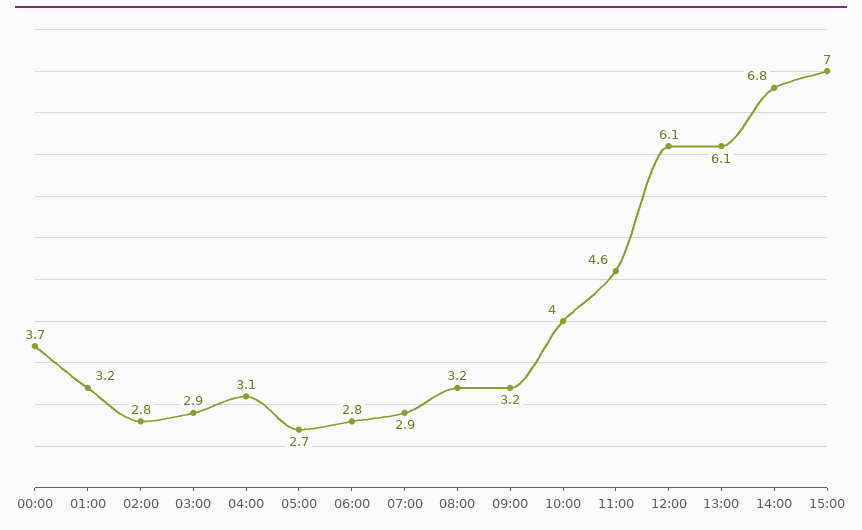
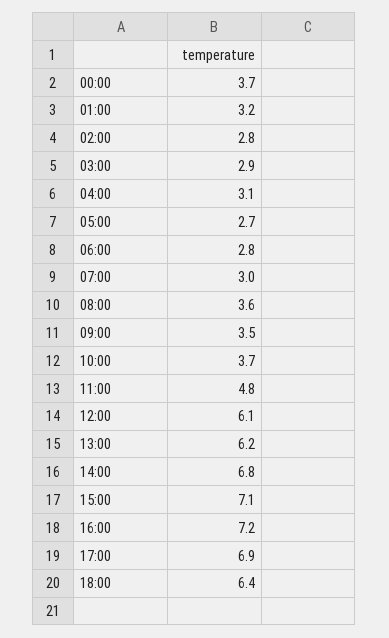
07:00: 2.9 -> 3
08:00: 3.2 -> 3.6
09:00: 3.2 -> 3.5
10:00: 4 -> 3.7
11:00: 4.6 -> 4.8
13:00: 6.1 -> 6.2
15:00: 7 -> 7.1
16:00: none -> 7.2
17:00: none -> 6.9
18:00: none -> 6.4

